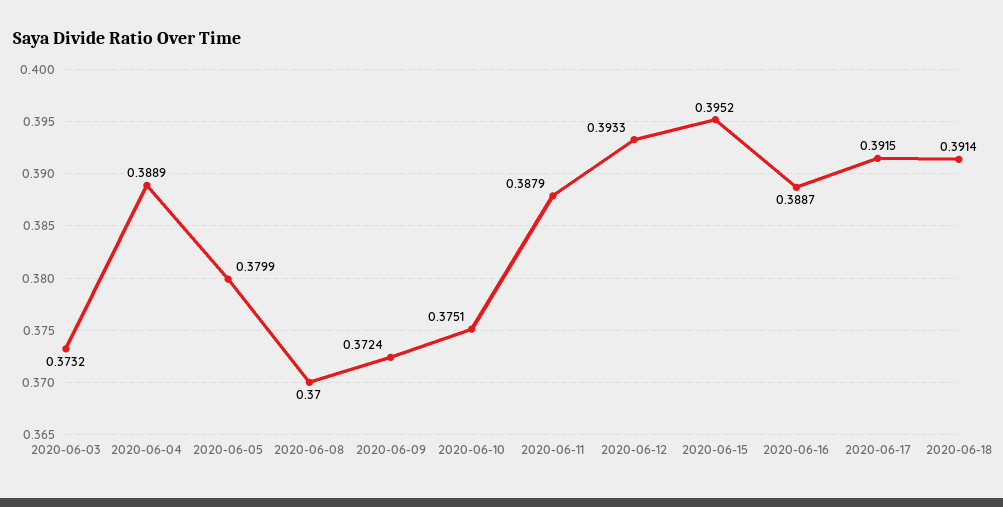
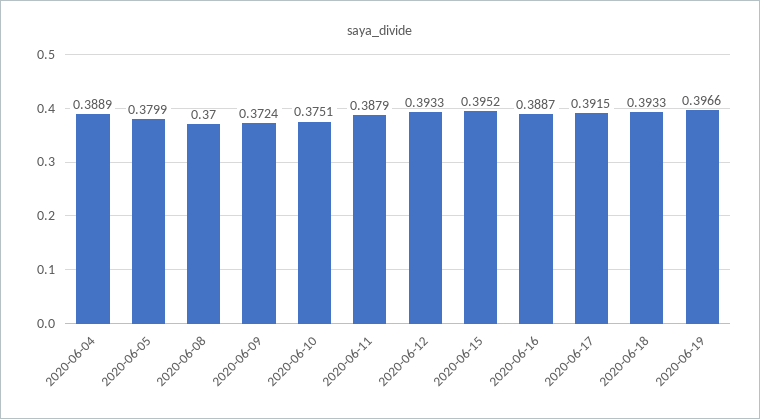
2020-06-03: 0.3732 -> none
2020-06-18: 0.3914 -> 0.3933
2020-06-19: none -> 0.3966

